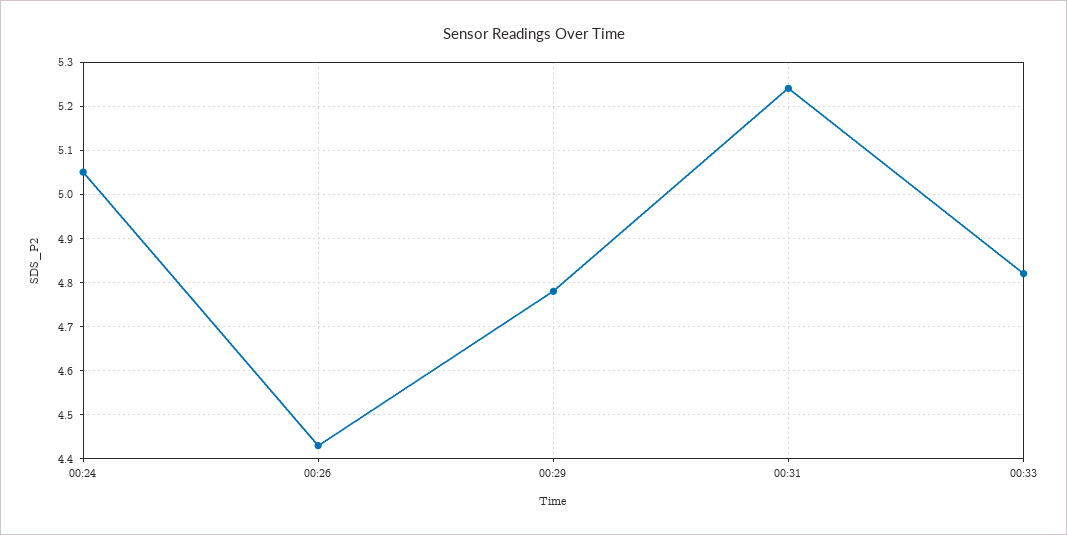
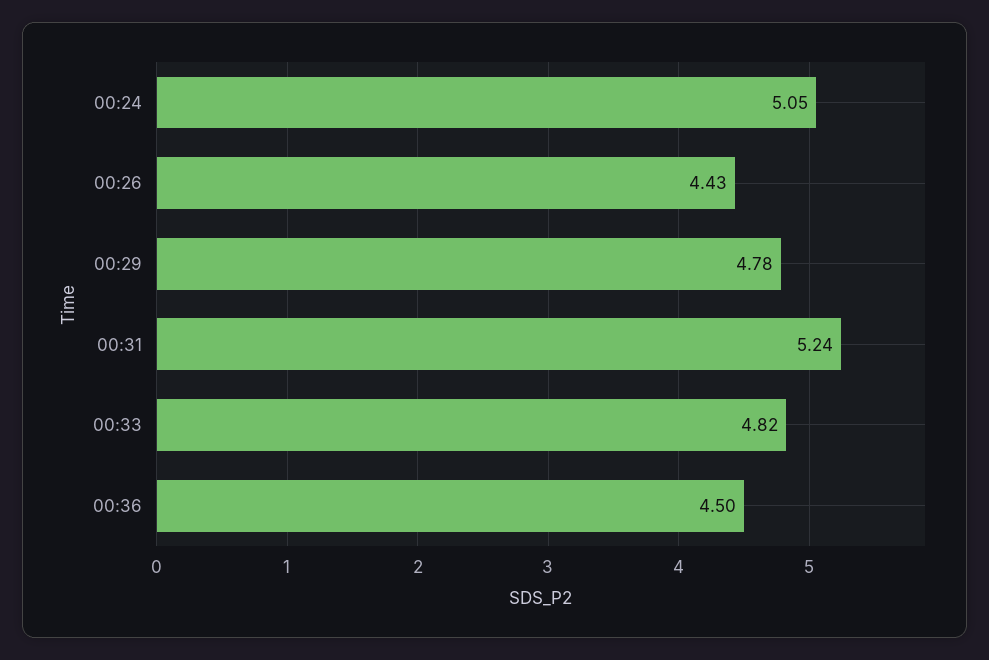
00:36: none -> 4.5

